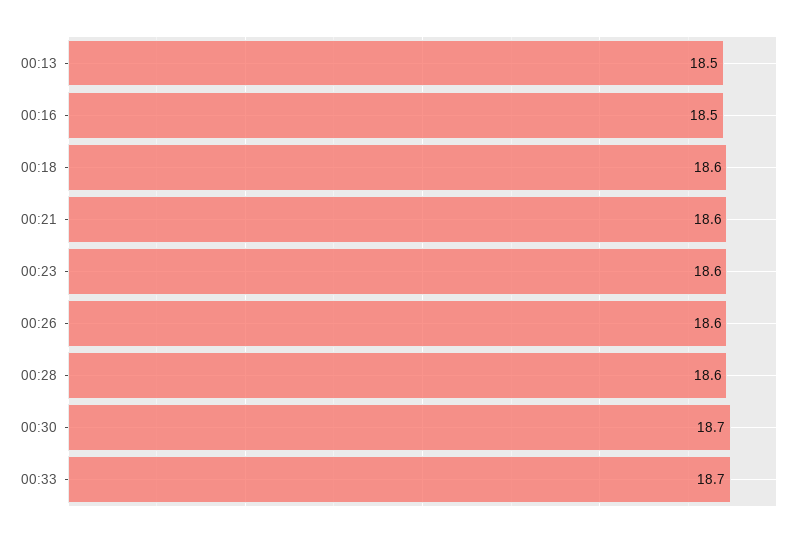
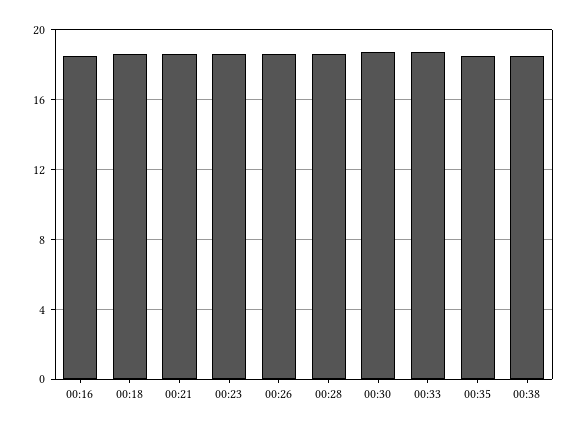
00:13: 18.5 -> none
00:35: none -> 18.5
00:38: none -> 18.5

